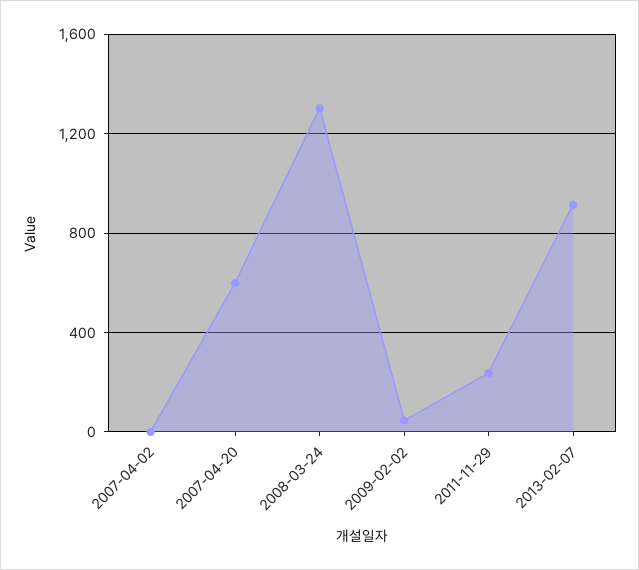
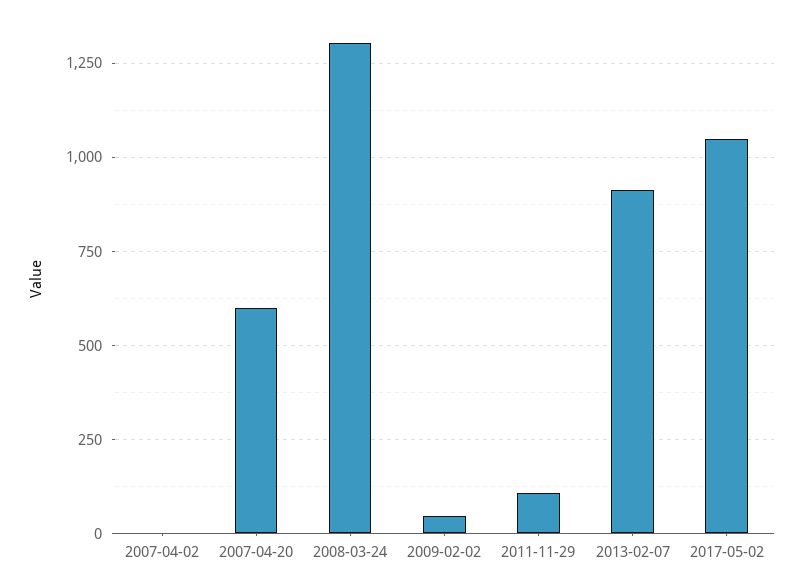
2011-11-29: 250 -> 100
2017-05-02: none -> 1050

